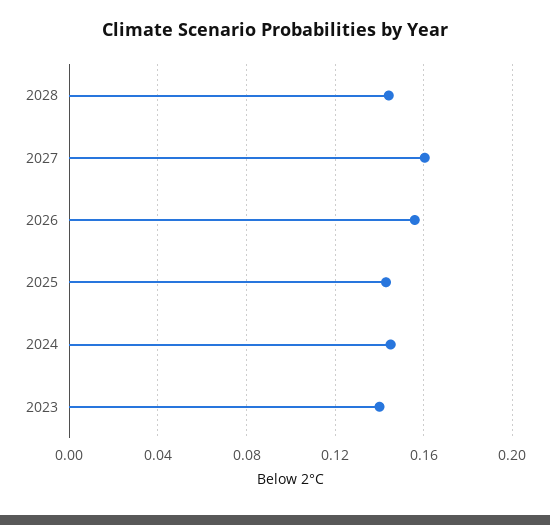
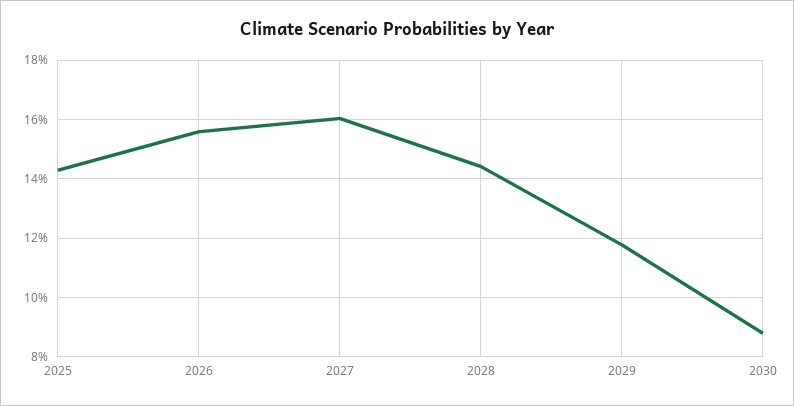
2024: 0.145 -> none
2023: 0.14 -> none
2029: none -> 0.1175
2030: none -> 0.0875

